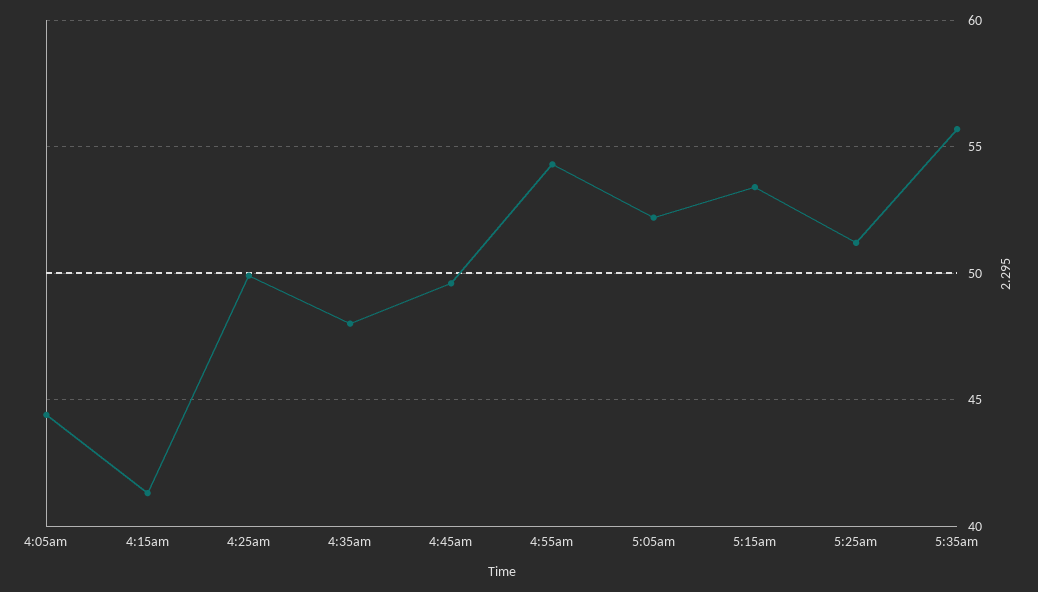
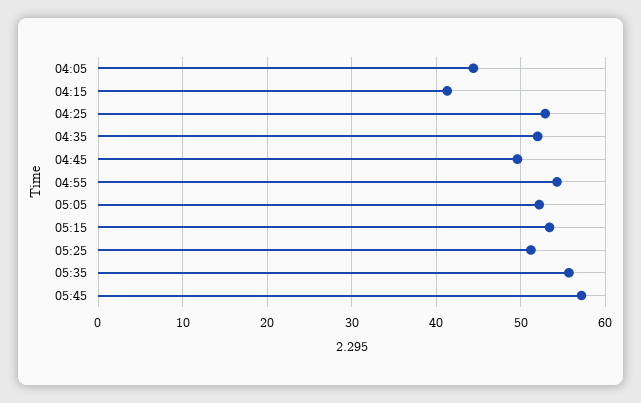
4:25am: 50 -> 53
4:35am: 48 -> 52
05:45: none -> 57

